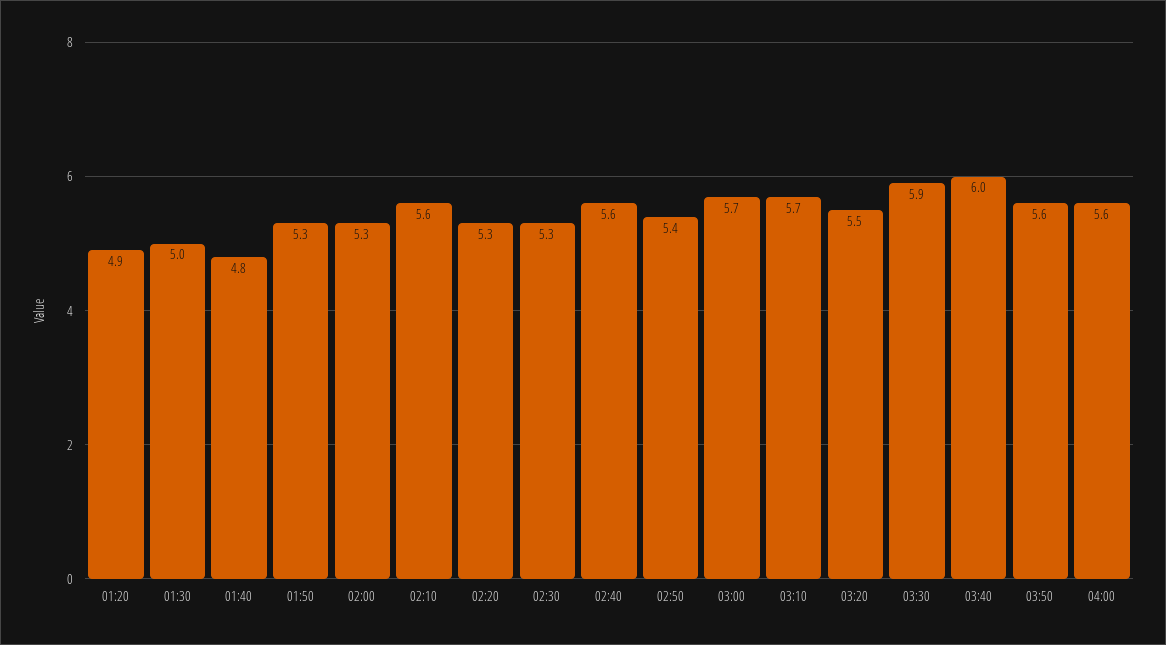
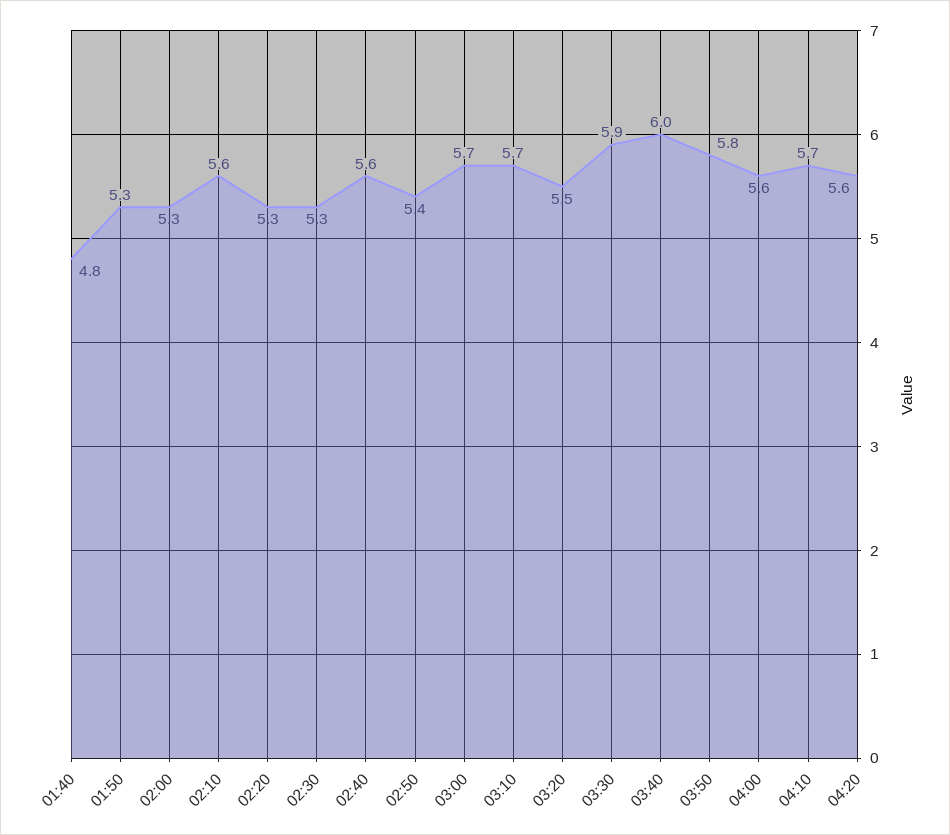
01:20: 4.9 -> none
01:30: 5 -> none
03:50: 5.6 -> 5.8
04:10: none -> 5.7
04:20: none -> 5.6

